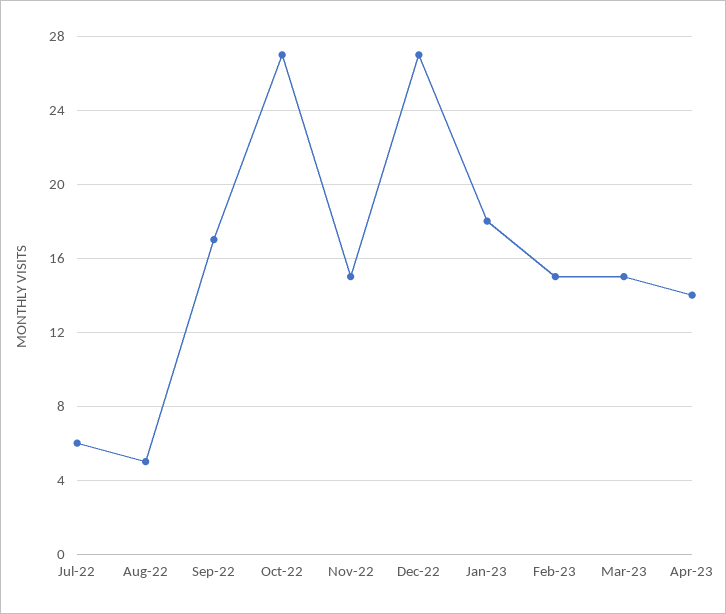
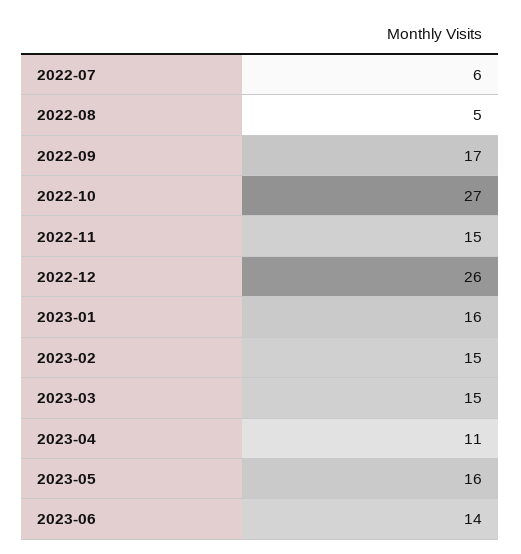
Dec-22: 27 -> 26
Jan-23: 18 -> 16
Apr-23: 14 -> 11
2023-05: none -> 16
2023-06: none -> 14

